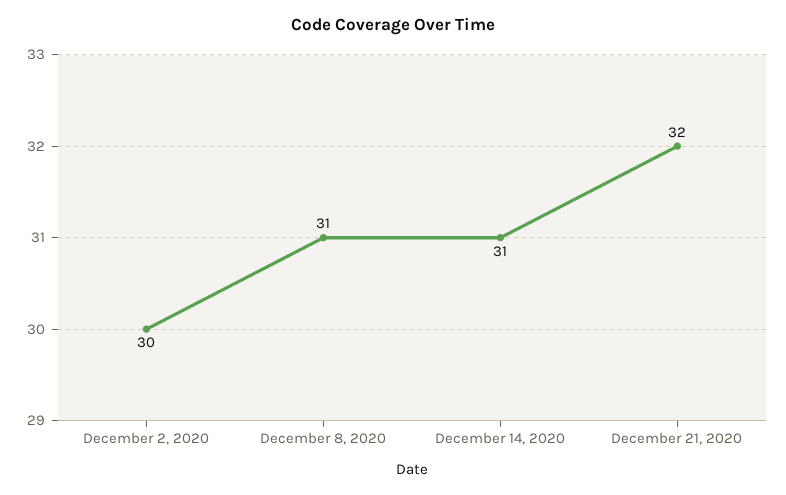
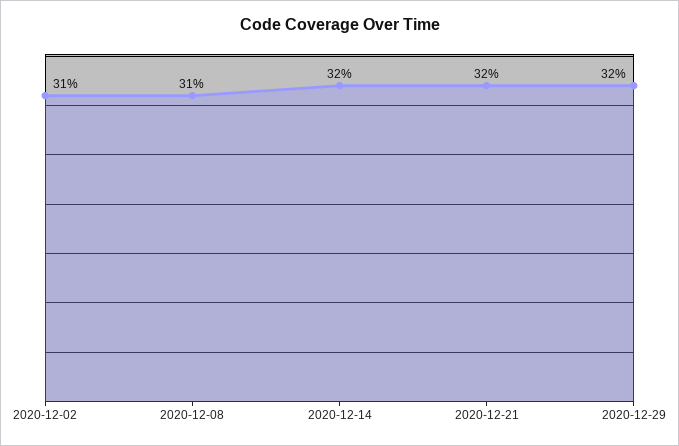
December 2, 2020: 30 -> 31
December 14, 2020: 31 -> 32
2020-12-29: none -> 32

